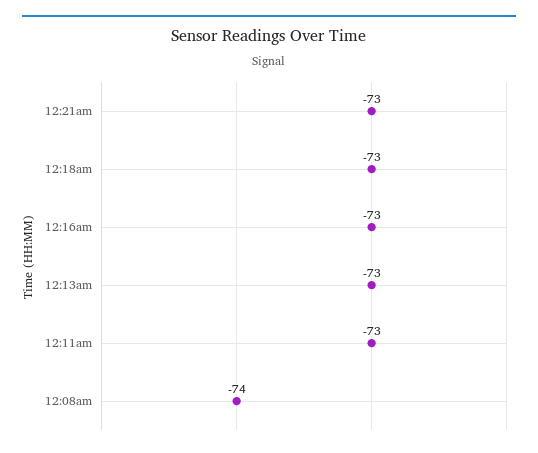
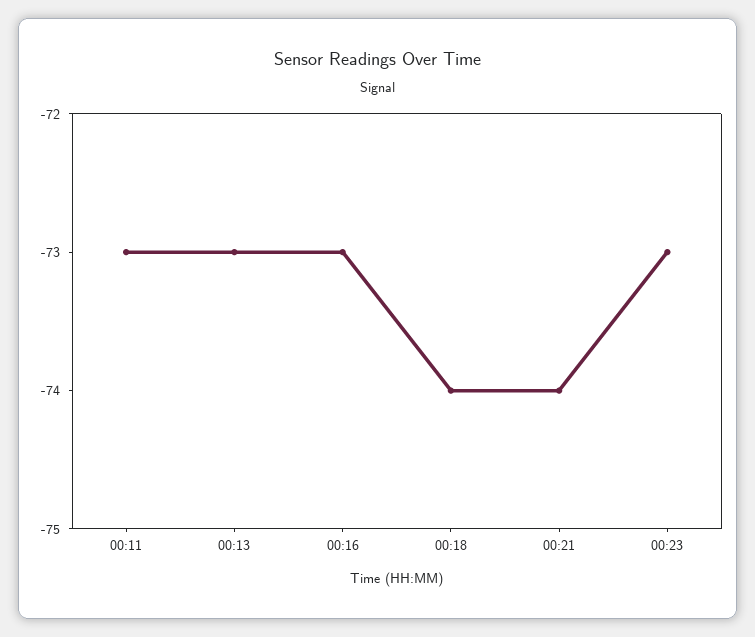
12:21am: -73 -> -74
12:18am: -73 -> -74
12:08am: -74 -> none
00:23: none -> -73

